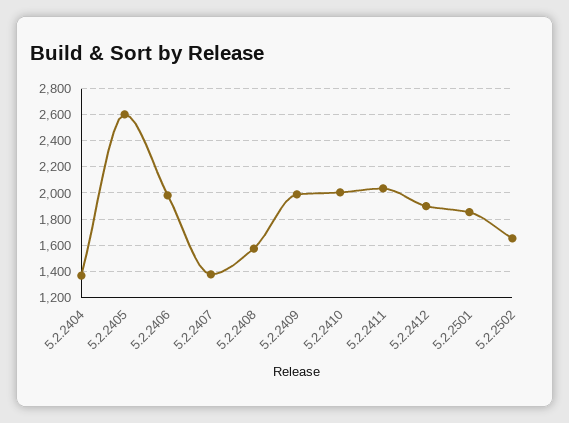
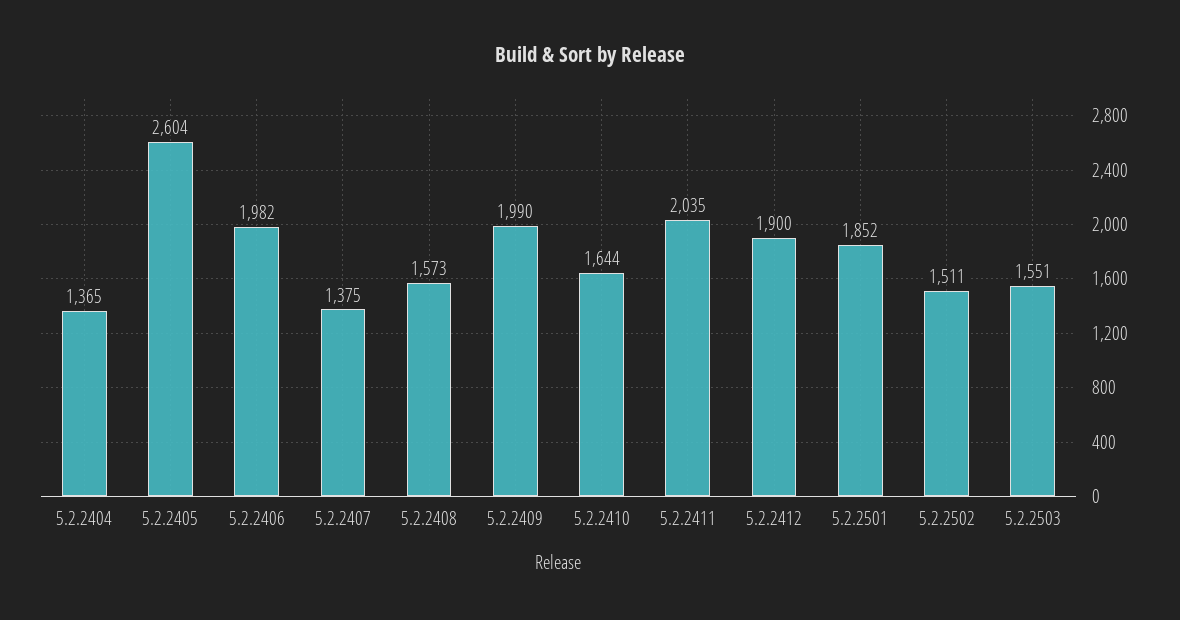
5.2.2410: 2000 -> 1644
5.2.2502: 1650 -> 1511
5.2.2503: none -> 1551

